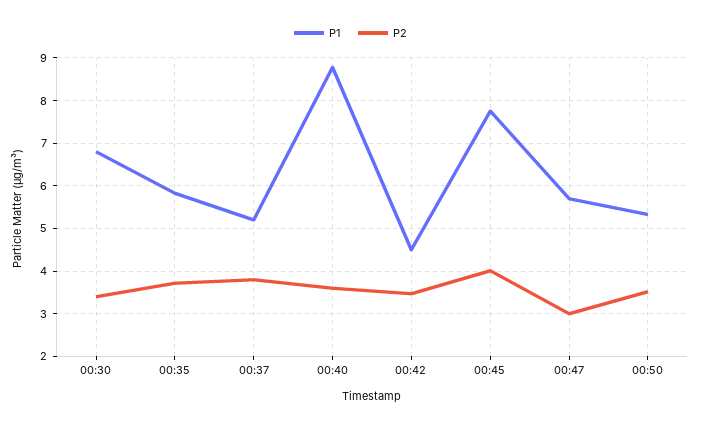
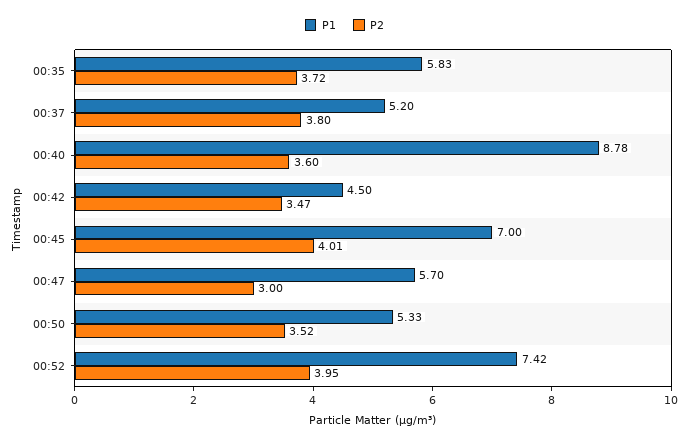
P1, 00:30: 6.8 -> none
P2, 00:30: 3.4 -> none
P1, 00:45: 7.8 -> 7
P1, 00:52: none -> 7.42
P2, 00:52: none -> 3.95

